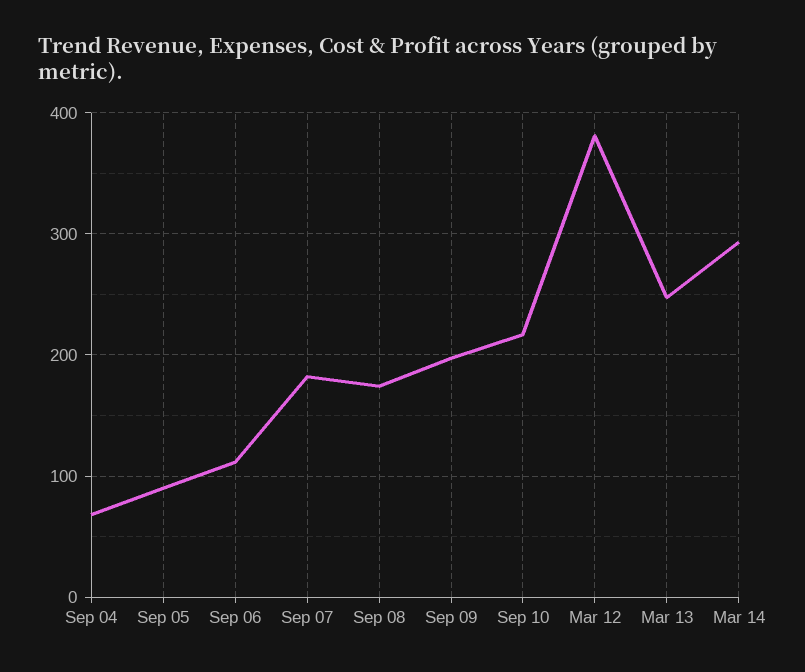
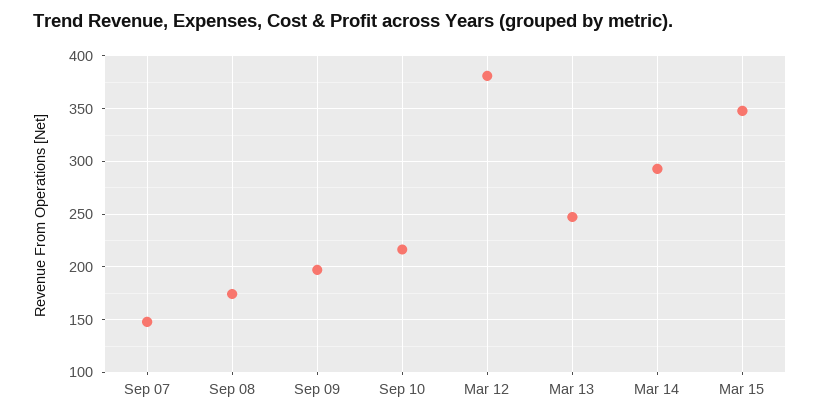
Sep 04: 70 -> none
Sep 05: 90 -> none
Sep 06: 110 -> none
Sep 07: 180 -> 150
Mar 15: none -> 350

